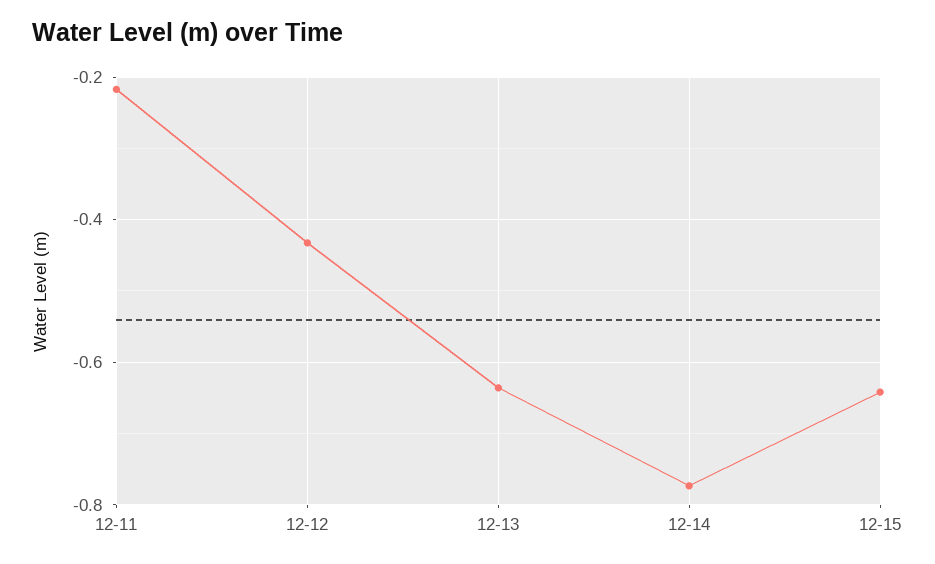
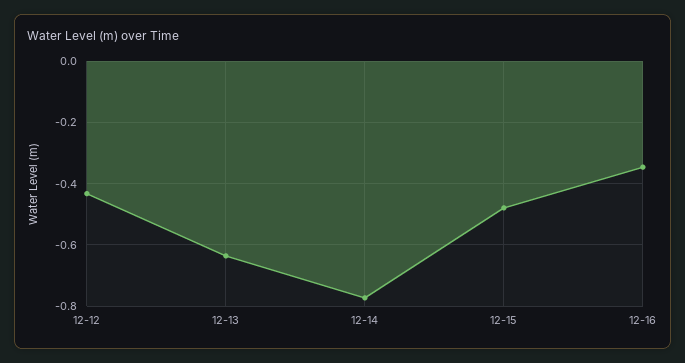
12-11: -0.22 -> none
12-15: -0.64 -> -0.48
12-16: none -> -0.34

